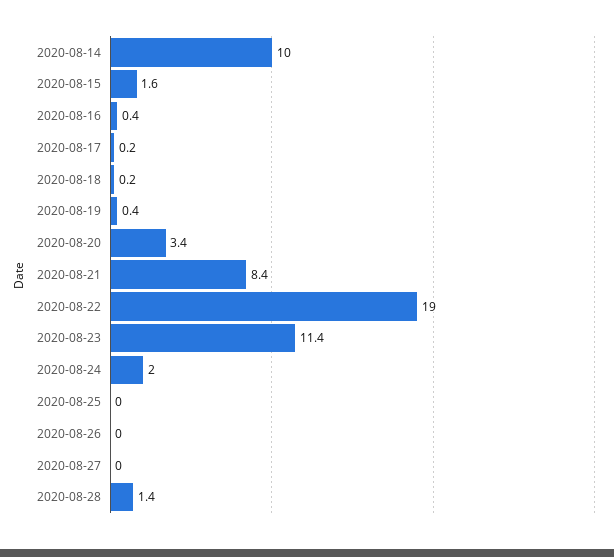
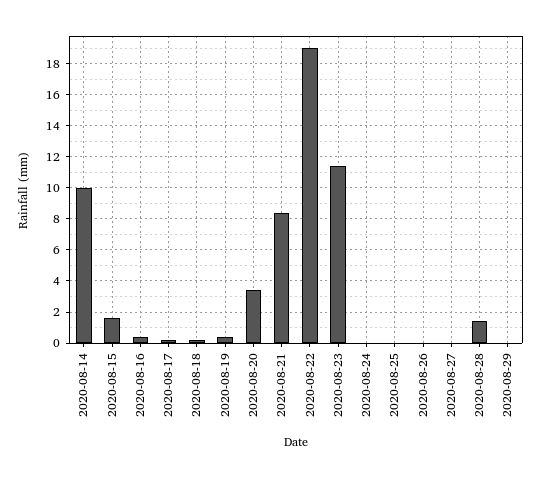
2020-08-24: 2 -> 0
2020-08-29: none -> 0

